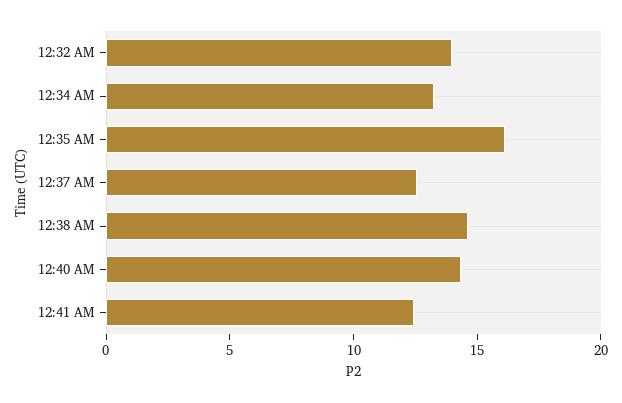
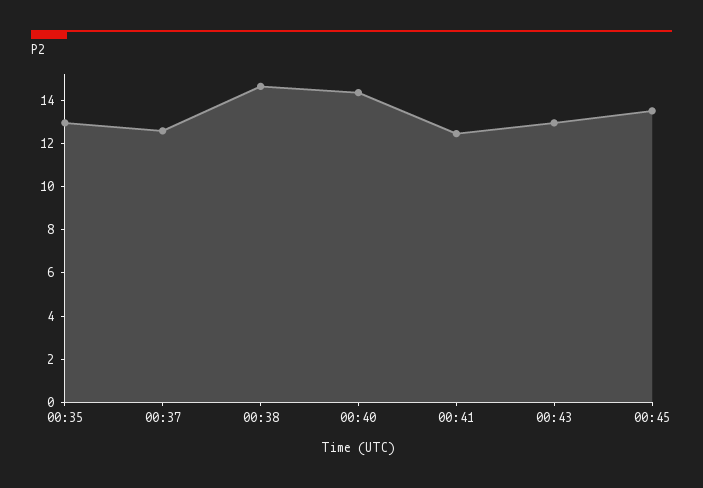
12:32 AM: 14 -> none
12:34 AM: 13 -> none
12:35 AM: 16 -> 13
00:43: none -> 13
00:45: none -> 13.5

